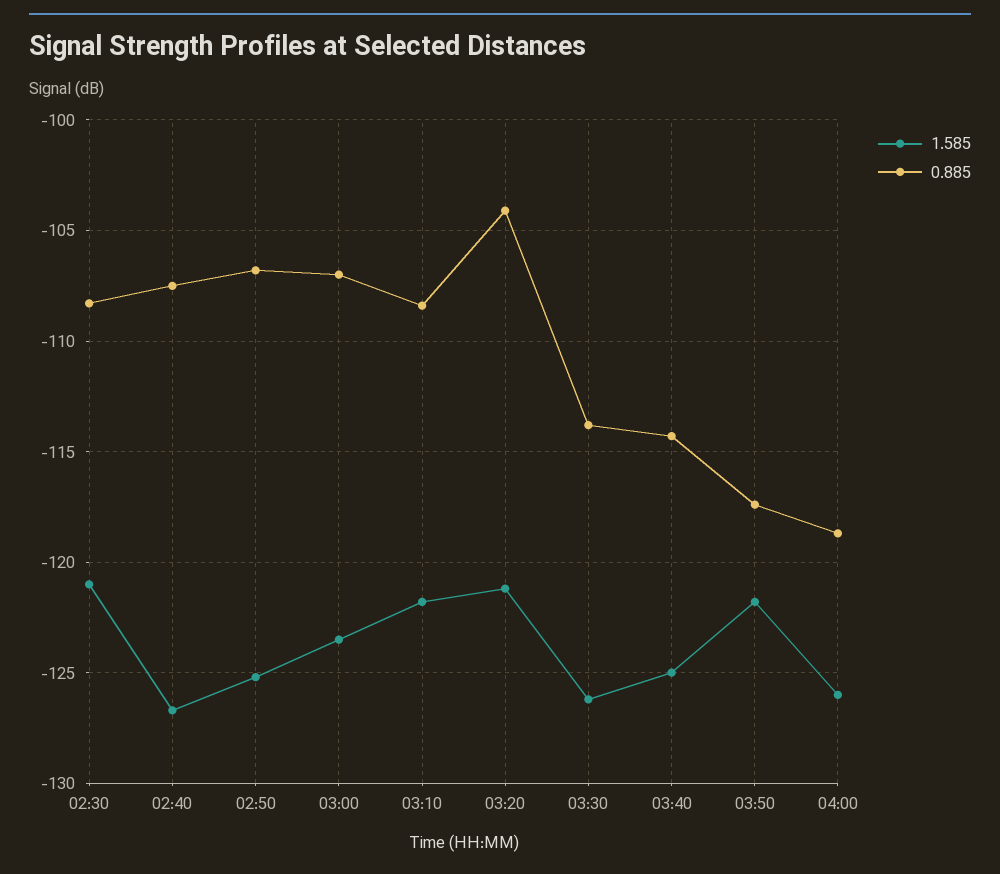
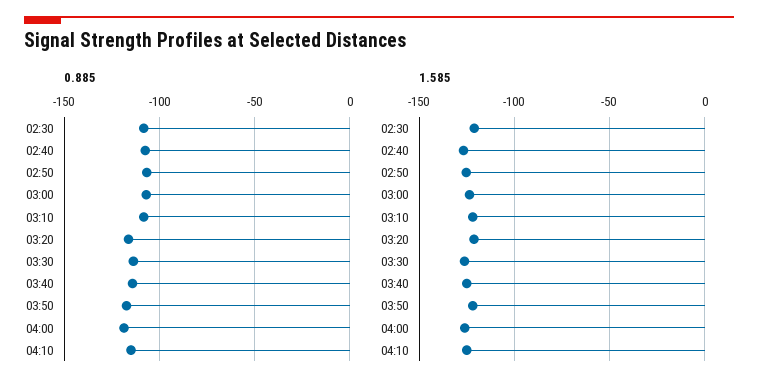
0.885, 03:20: -104 -> -115
0.885, 04:10: none -> -115
1.585, 04:10: none -> -125

